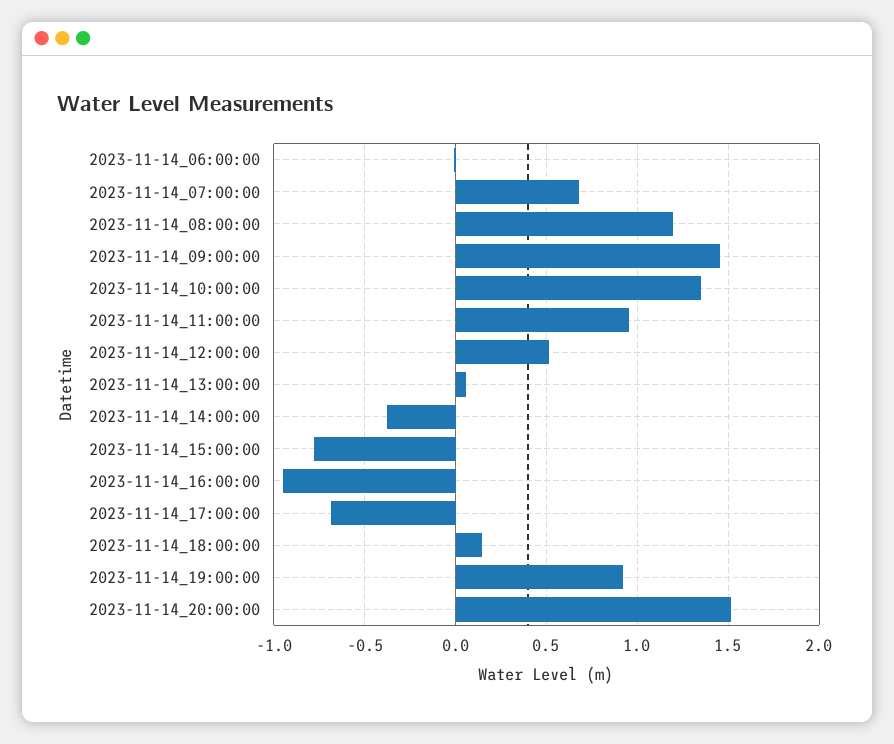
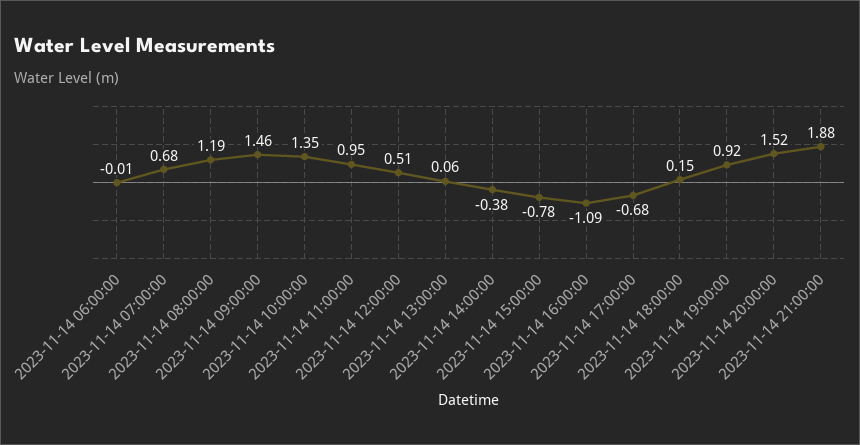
2023-11-14_16:00:00: -0.95 -> -1.09
2023-11-14 21:00:00: none -> 1.88

